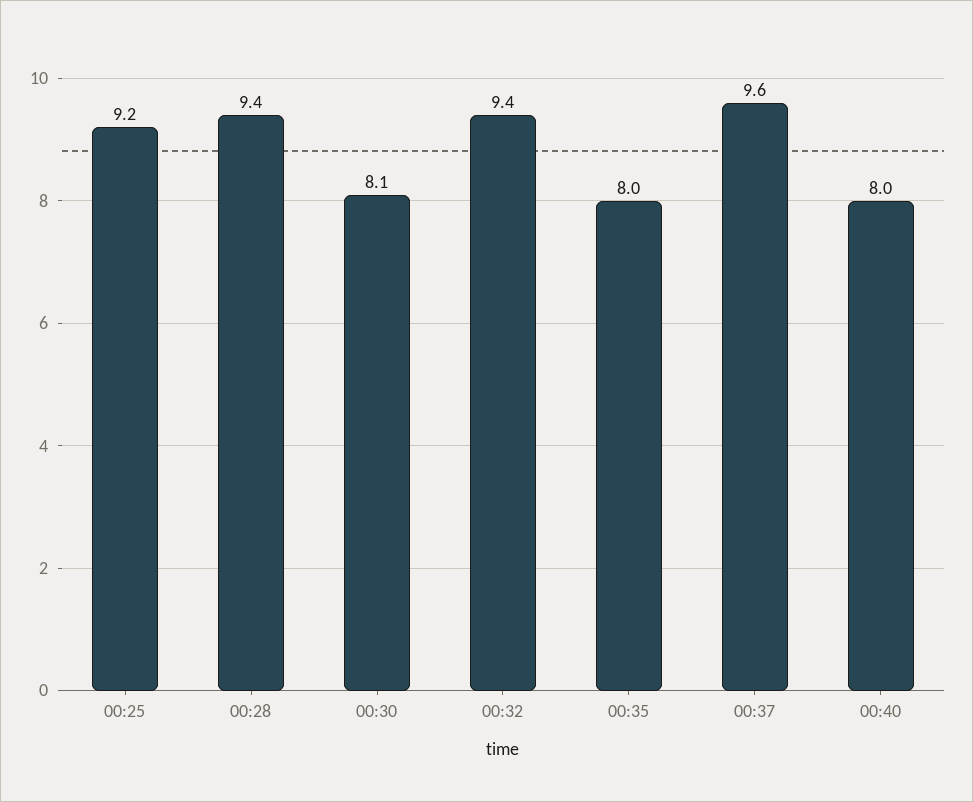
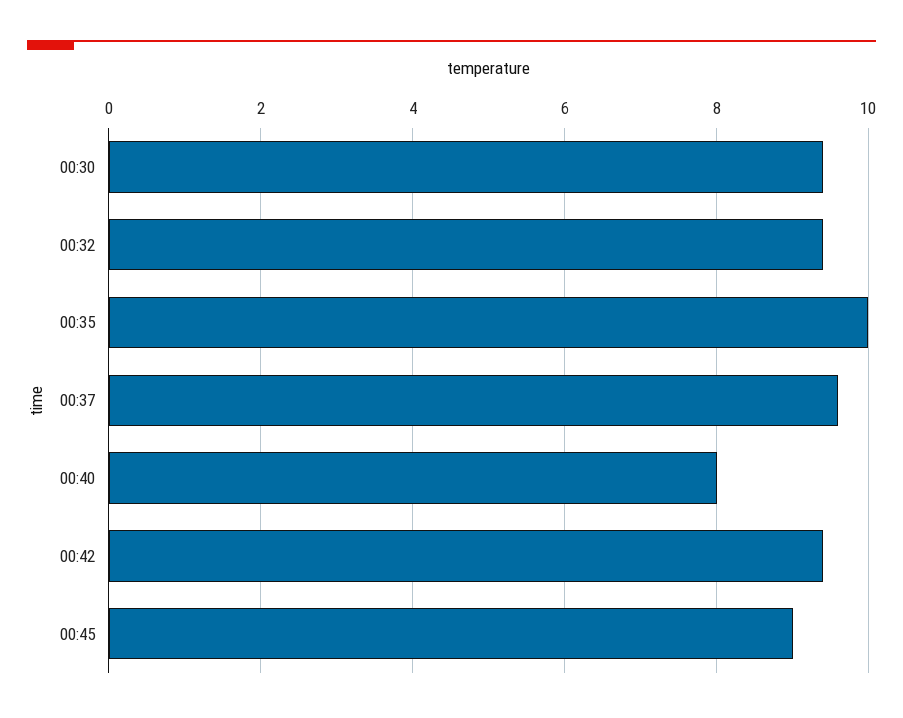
00:25: 9.2 -> none
00:28: 9.4 -> none
00:30: 8.1 -> 9.5
00:35: 8 -> 10
00:42: none -> 9.5
00:45: none -> 9

